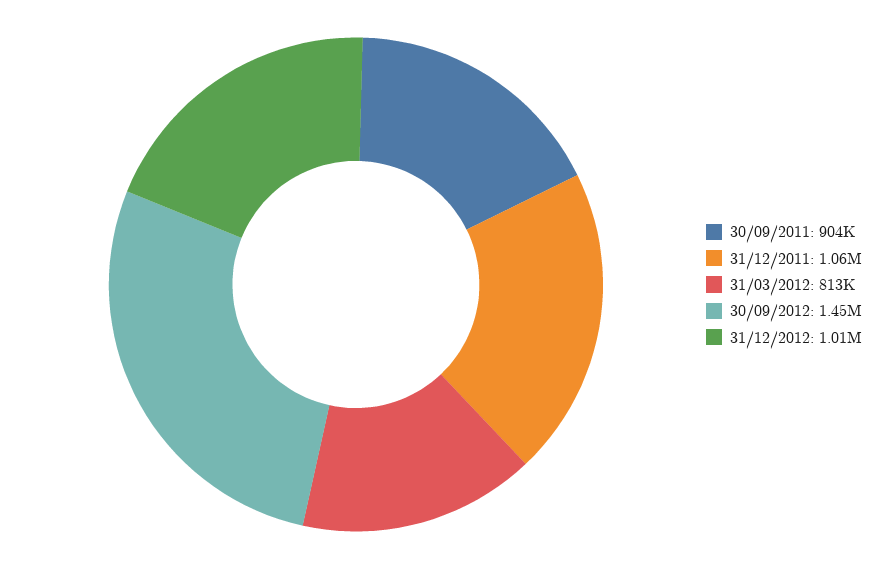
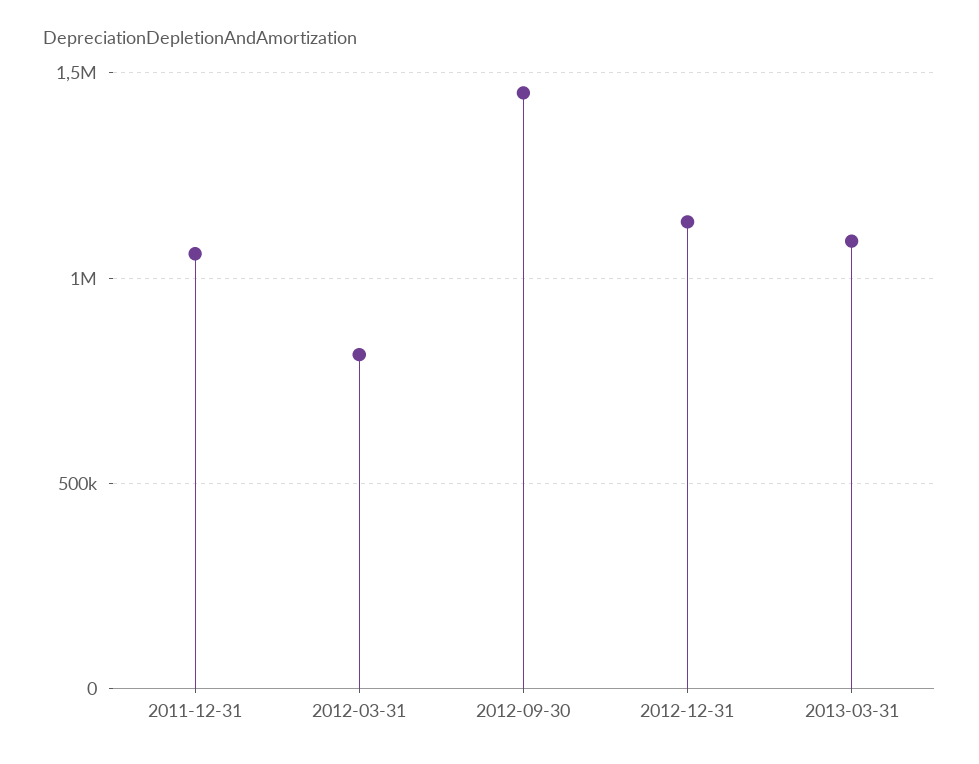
30/09/2011: 904000 -> none
31/12/2012: 1010000 -> 1150000
2013-03-31: none -> 1100000

